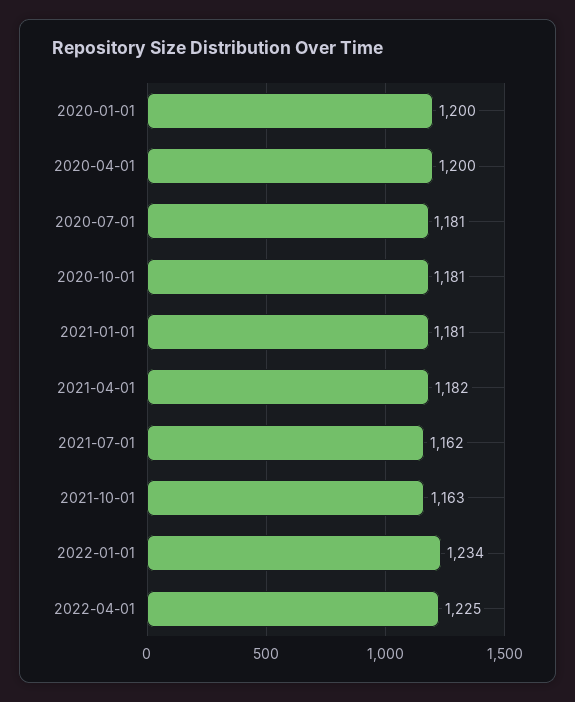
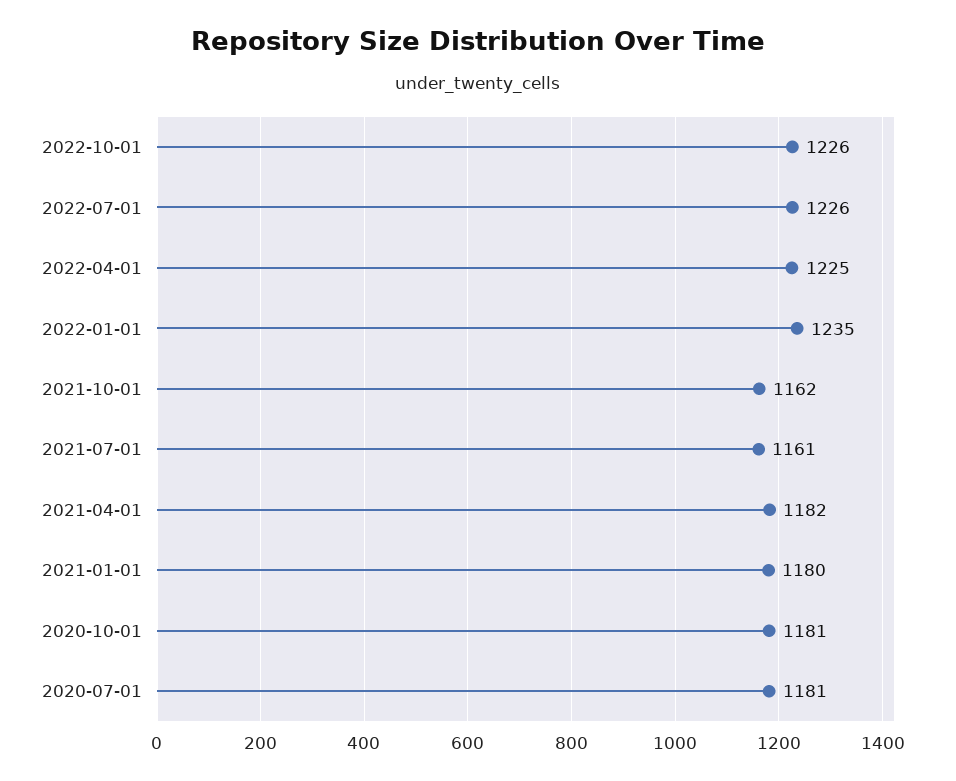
2020-01-01: 1200 -> none
2020-04-01: 1200 -> none
2021-01-01: 1181 -> 1180
2021-07-01: 1162 -> 1161
2021-10-01: 1163 -> 1162
2022-01-01: 1234 -> 1235
2022-10-01: none -> 1226
2022-07-01: none -> 1226

